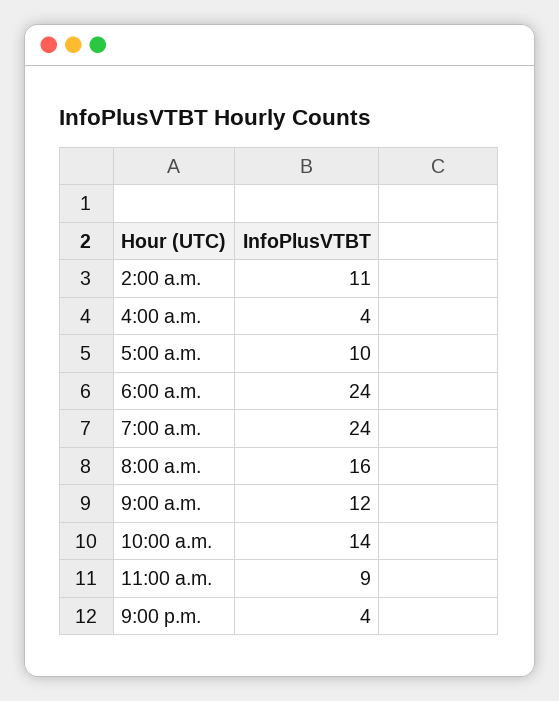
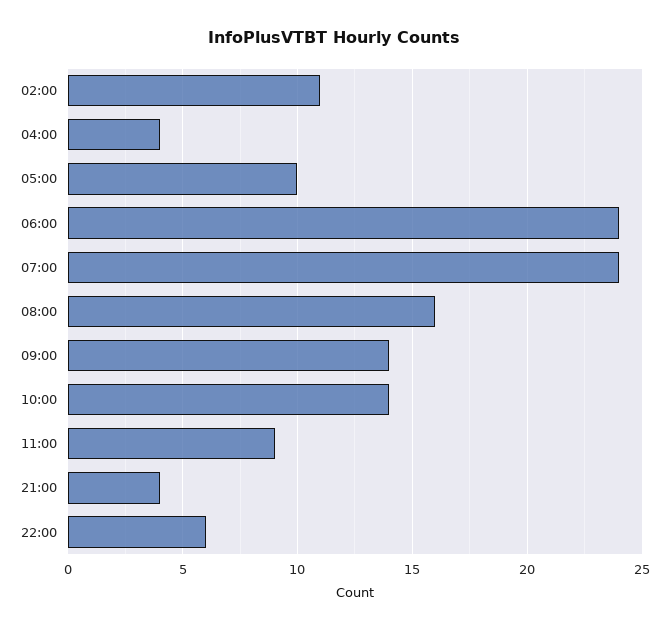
9:00 a.m.: 12 -> 14
22:00: none -> 6

